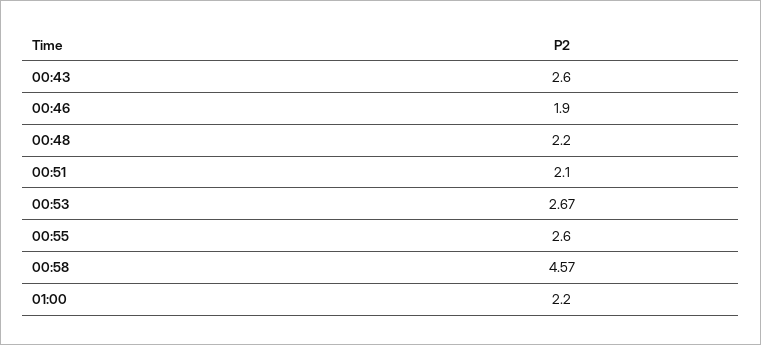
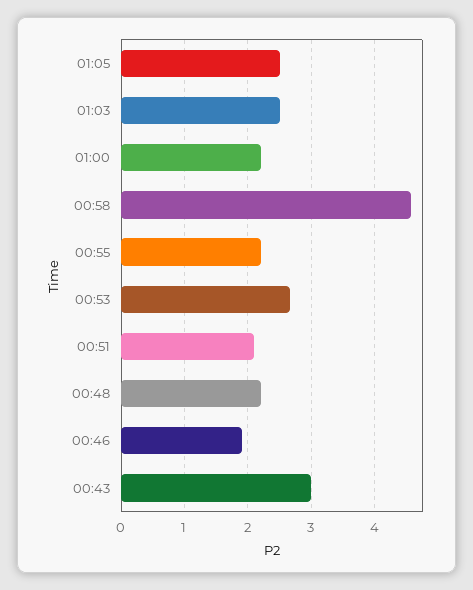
00:43: 2.6 -> 3
00:55: 2.6 -> 2.2
01:05: none -> 2.5
01:03: none -> 2.5

